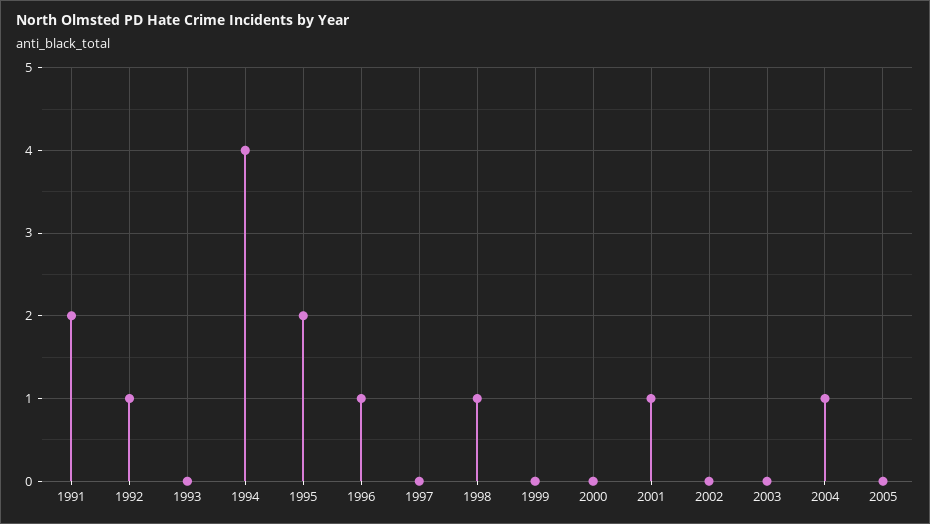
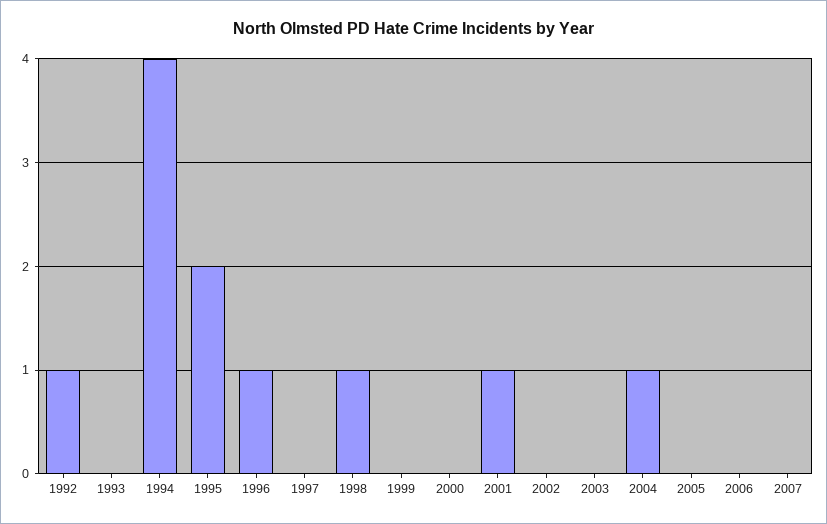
1991: 2 -> none
2006: none -> 0
2007: none -> 0

